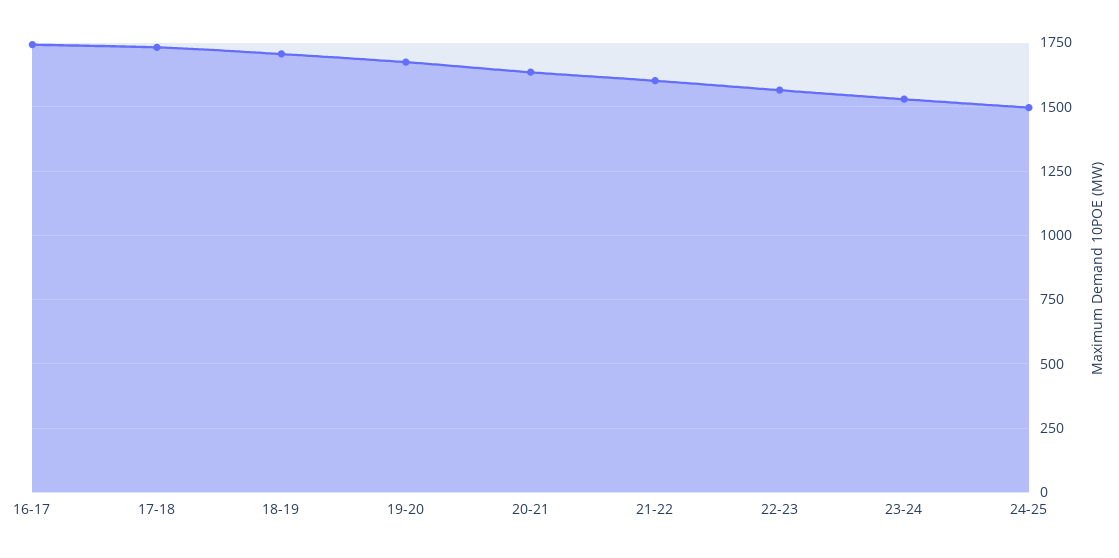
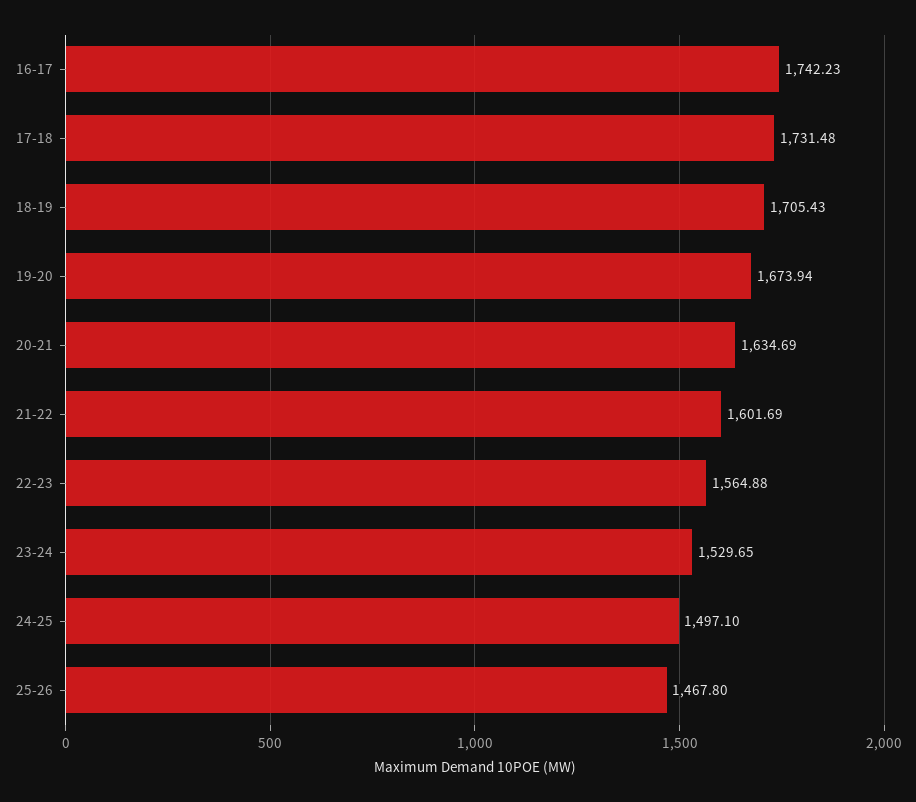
25-26: none -> 1467.8

